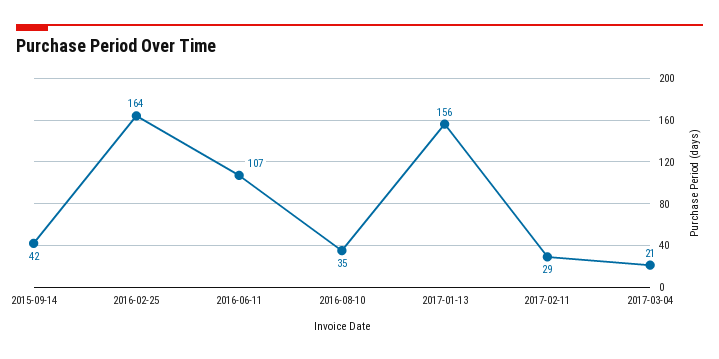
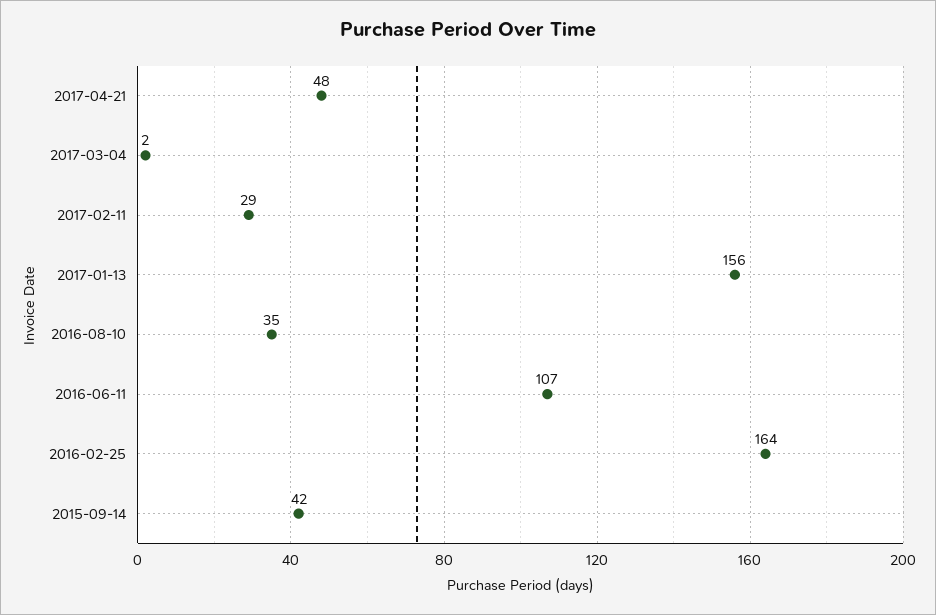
2017-03-04: 21 -> 2
2017-04-21: none -> 48

